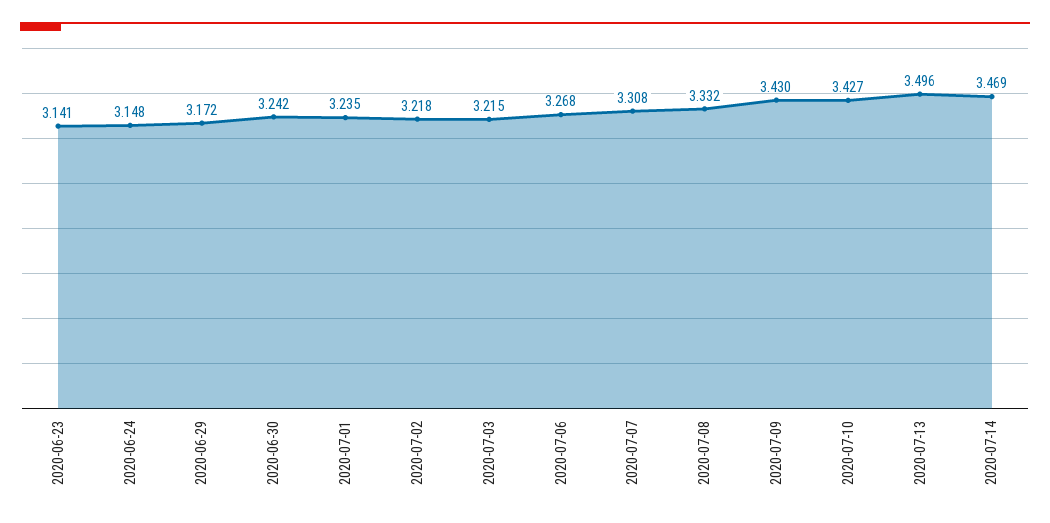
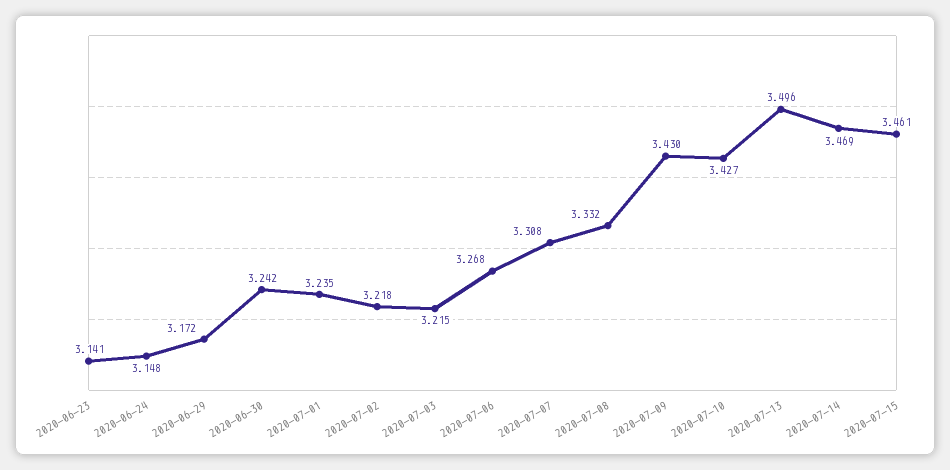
2020-07-15: none -> 3.461

